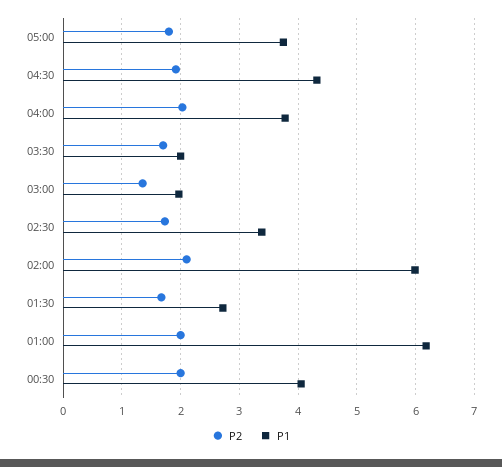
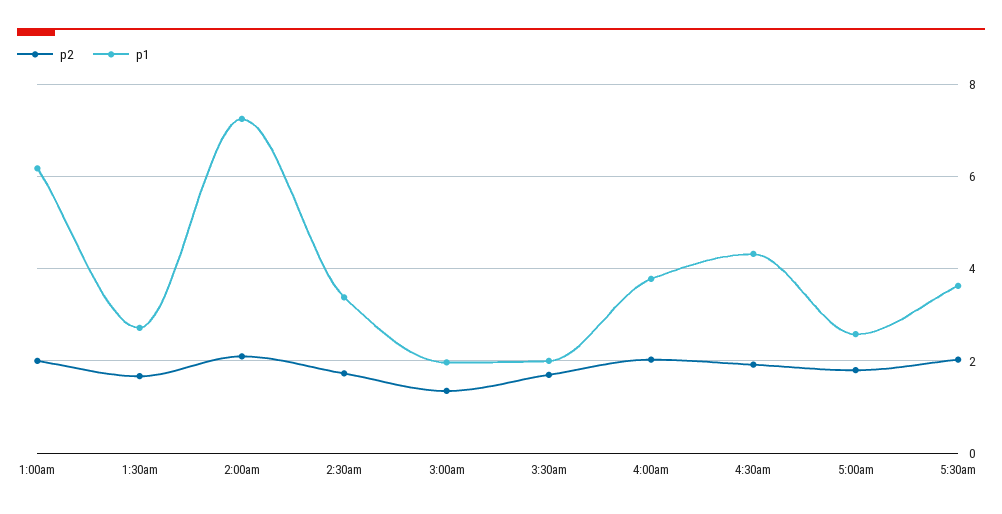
P1, 05:00: 3.8 -> 2.6
P1, 02:00: 6 -> 7.2
P2, 00:30: 2 -> none
P1, 00:30: 4 -> none
P2, 5:30am: none -> 2
P1, 5:30am: none -> 3.6

